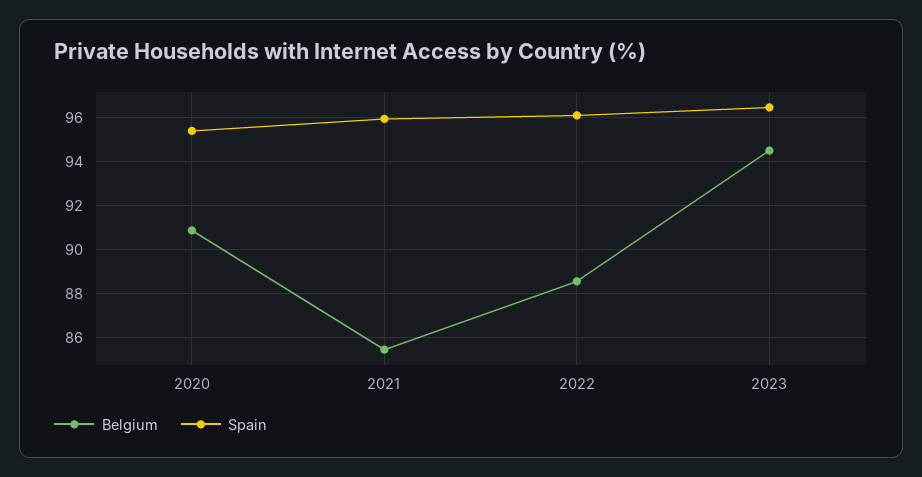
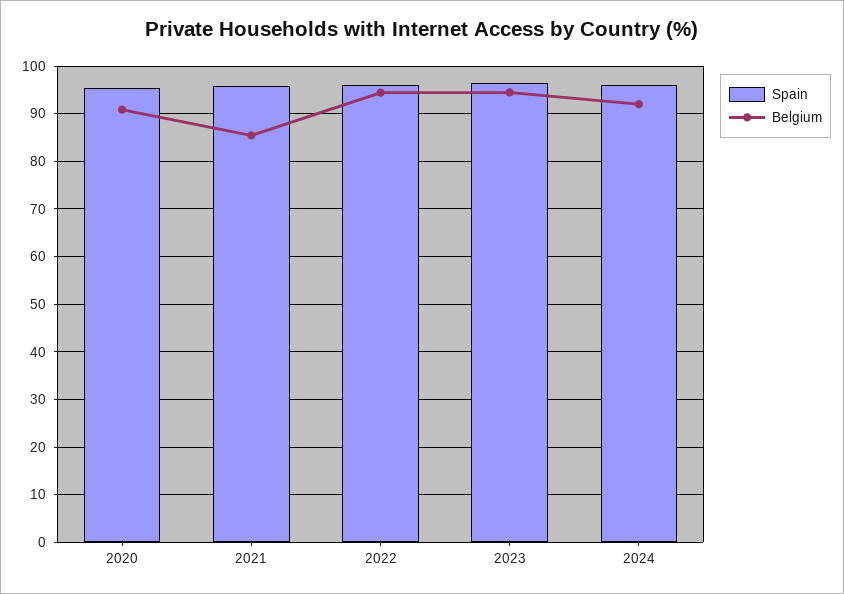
Belgium, 2022: 88.5 -> 94
Spain, 2024: none -> 96
Belgium, 2024: none -> 92

